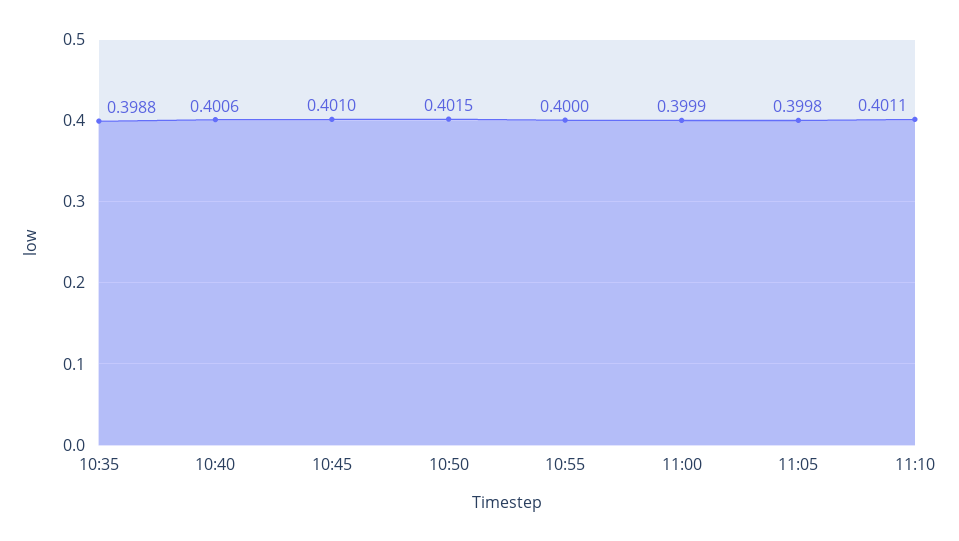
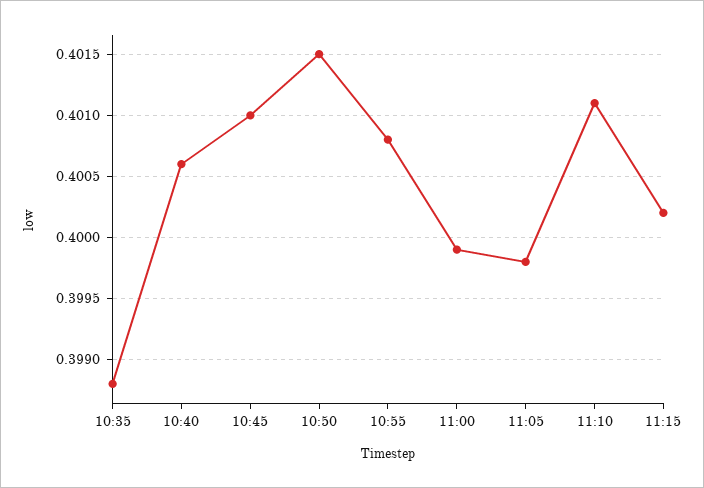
10:55: 0.4 -> 0.4008
11:15: none -> 0.4002

